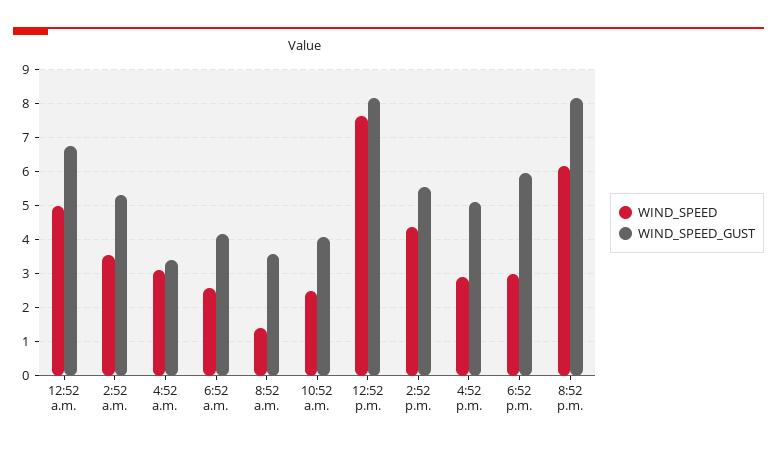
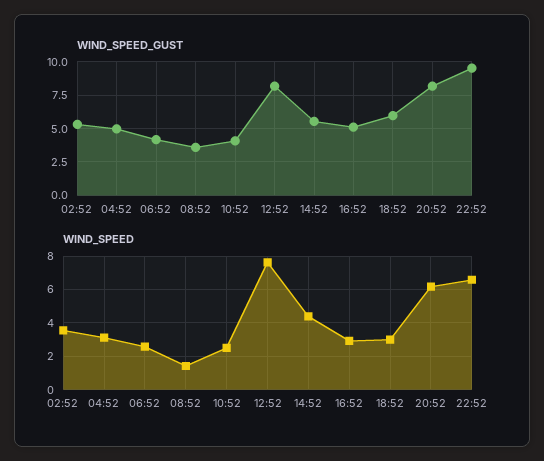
WIND_SPEED, 12:52 a.m.: 5 -> none
WIND_SPEED_GUST, 12:52 a.m.: 6.8 -> none
WIND_SPEED_GUST, 4:52 a.m.: 3.4 -> 5
WIND_SPEED_GUST, 22:52: none -> 9.5
WIND_SPEED, 22:52: none -> 6.5

